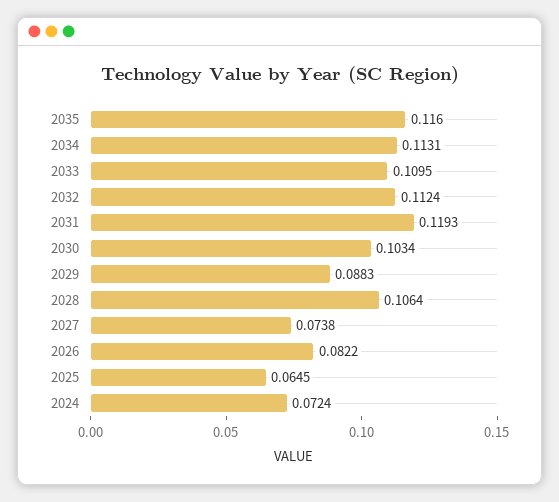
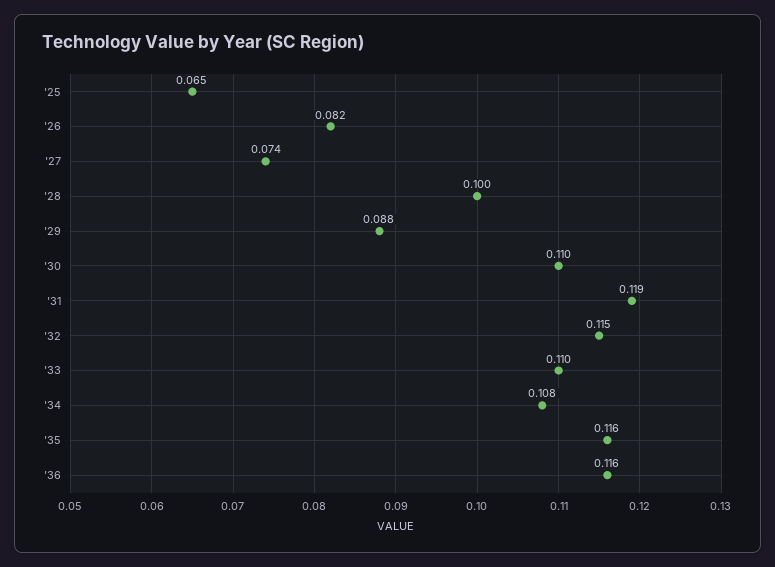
2034: 0.1131 -> 0.108
2032: 0.1124 -> 0.115
2030: 0.1034 -> 0.11
2028: 0.1064 -> 0.1
2024: 0.0724 -> none
'36: none -> 0.116

